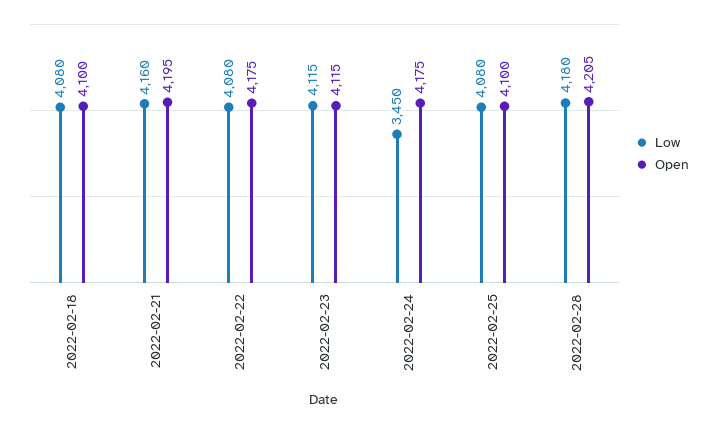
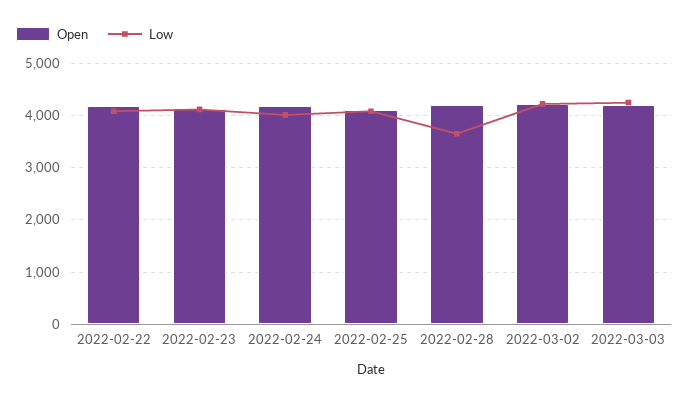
Low, 2022-02-18: 4080 -> none
Open, 2022-02-18: 4100 -> none
Low, 2022-02-21: 4160 -> none
Open, 2022-02-21: 4195 -> none
Low, 2022-02-24: 3450 -> 4000
Low, 2022-02-28: 4180 -> 3600
Open, 2022-03-02: none -> 4200
Low, 2022-03-02: none -> 4200
Open, 2022-03-03: none -> 4200
Low, 2022-03-03: none -> 4200

